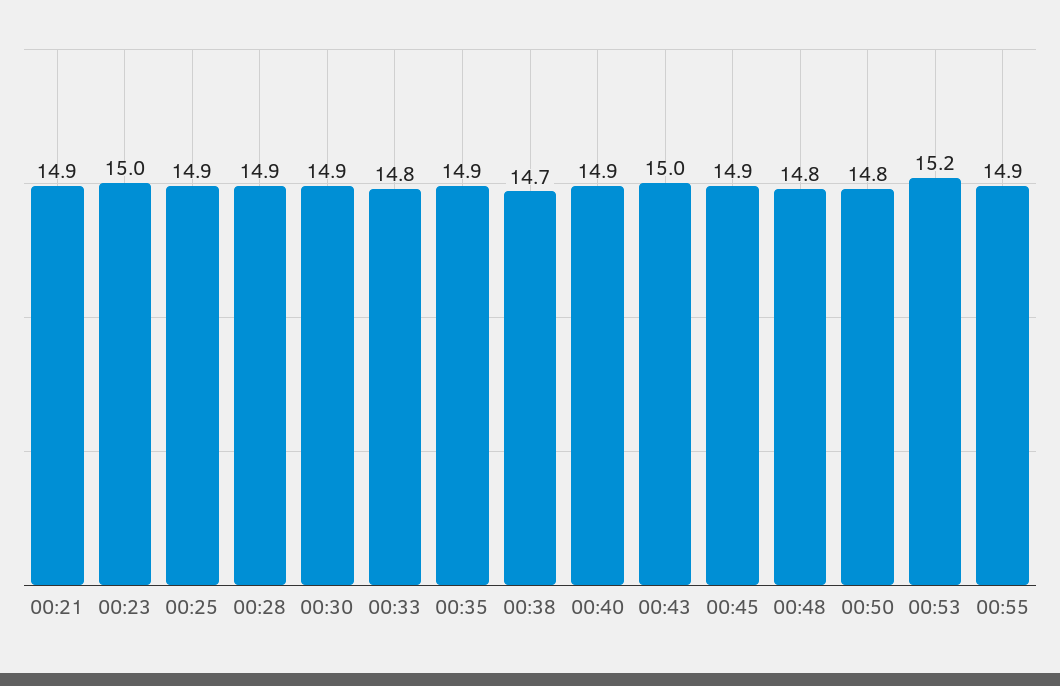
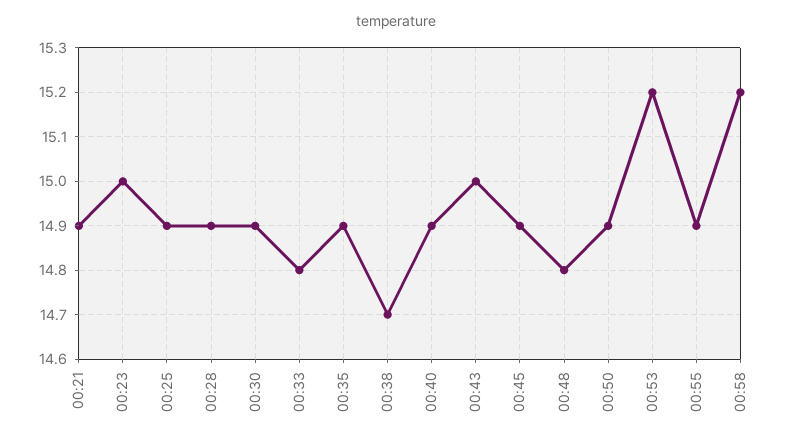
00:50: 14.8 -> 14.9
00:58: none -> 15.2

